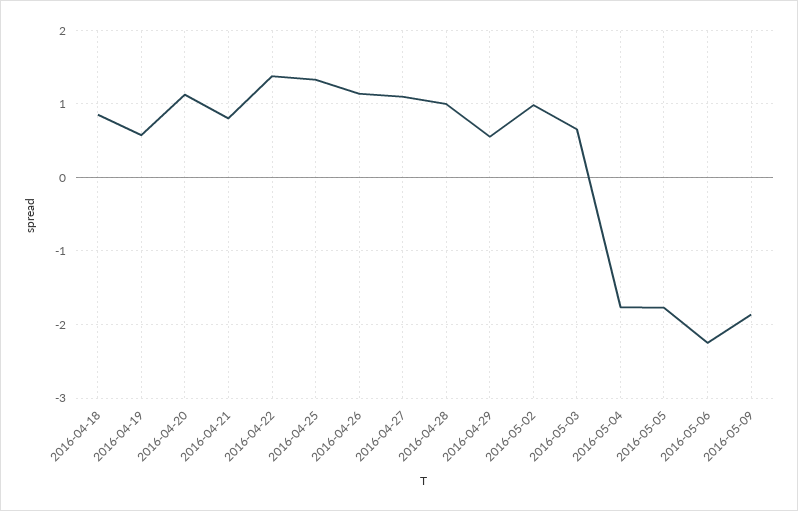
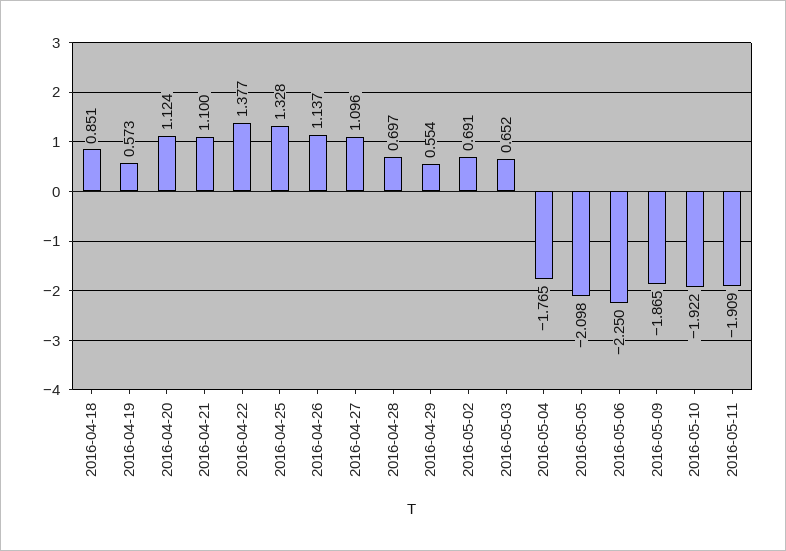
2016-04-21: 0.8 -> 1.1
2016-04-28: 1 -> 0.697
2016-05-02: 1 -> 0.691
2016-05-05: -1.8 -> -2.098
2016-05-10: none -> -1.922
2016-05-11: none -> -1.909

